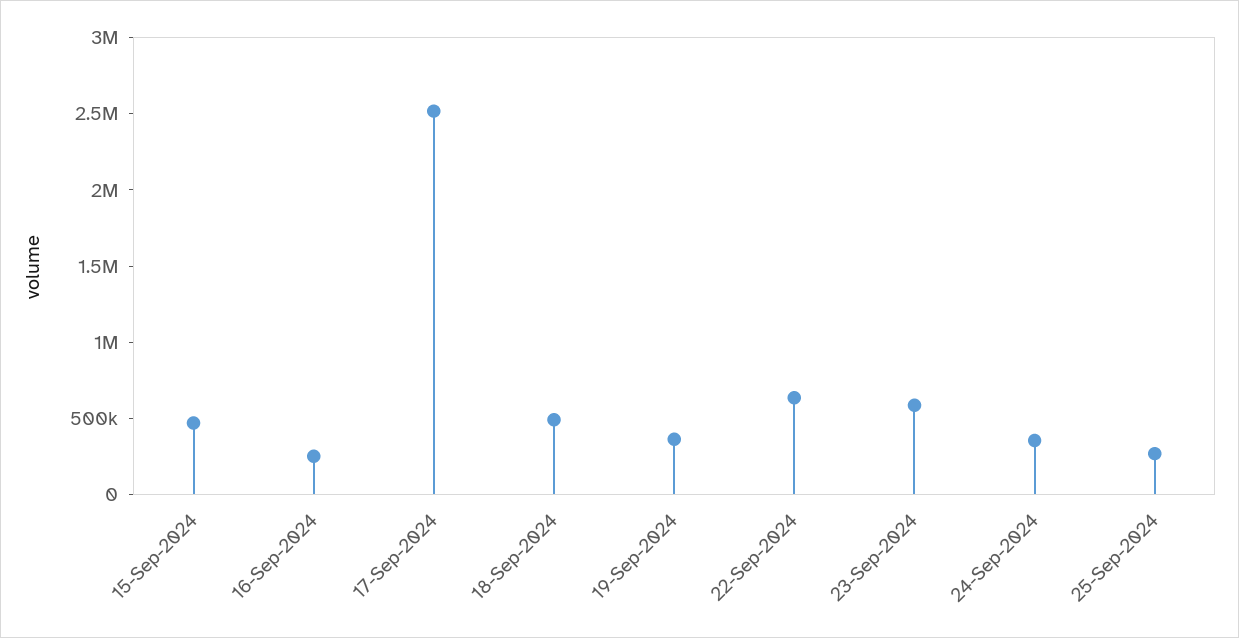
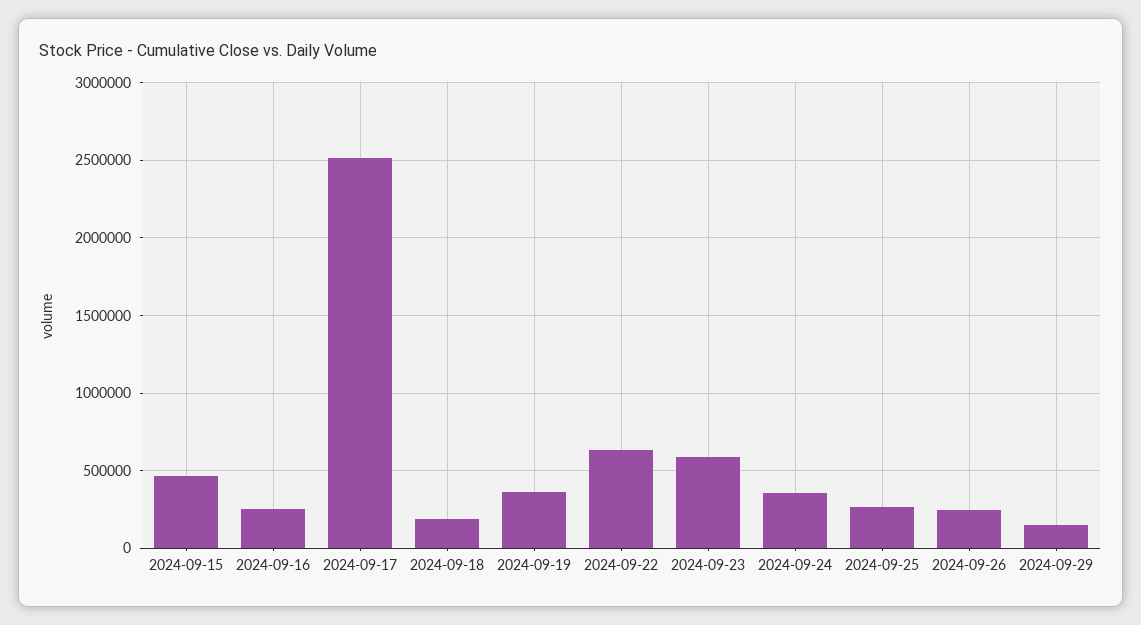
18-Sep-2024: 500000 -> 200000
2024-09-26: none -> 250000
2024-09-29: none -> 150000

